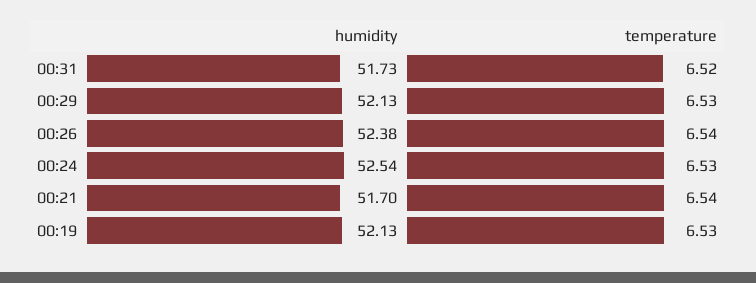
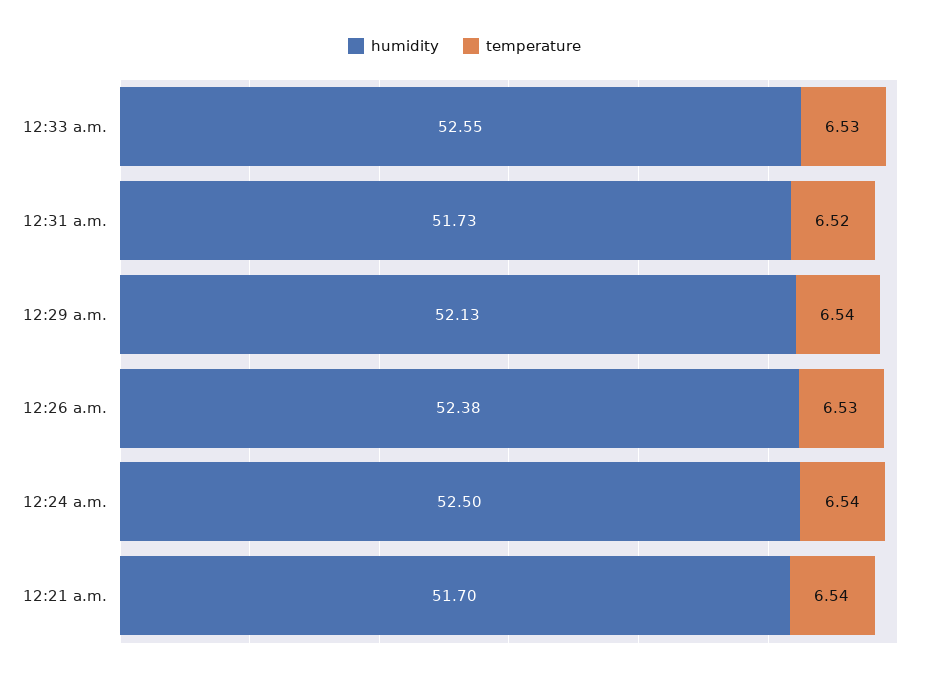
temperature, 00:29: 6.53 -> 6.54
temperature, 00:26: 6.54 -> 6.53
humidity, 00:24: 52.54 -> 52.5
temperature, 00:24: 6.53 -> 6.54
humidity, 00:19: 52.13 -> none
temperature, 00:19: 6.53 -> none
humidity, 12:33 a.m.: none -> 52.55
temperature, 12:33 a.m.: none -> 6.53

